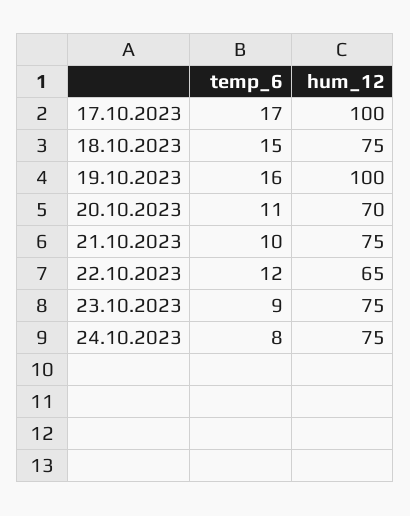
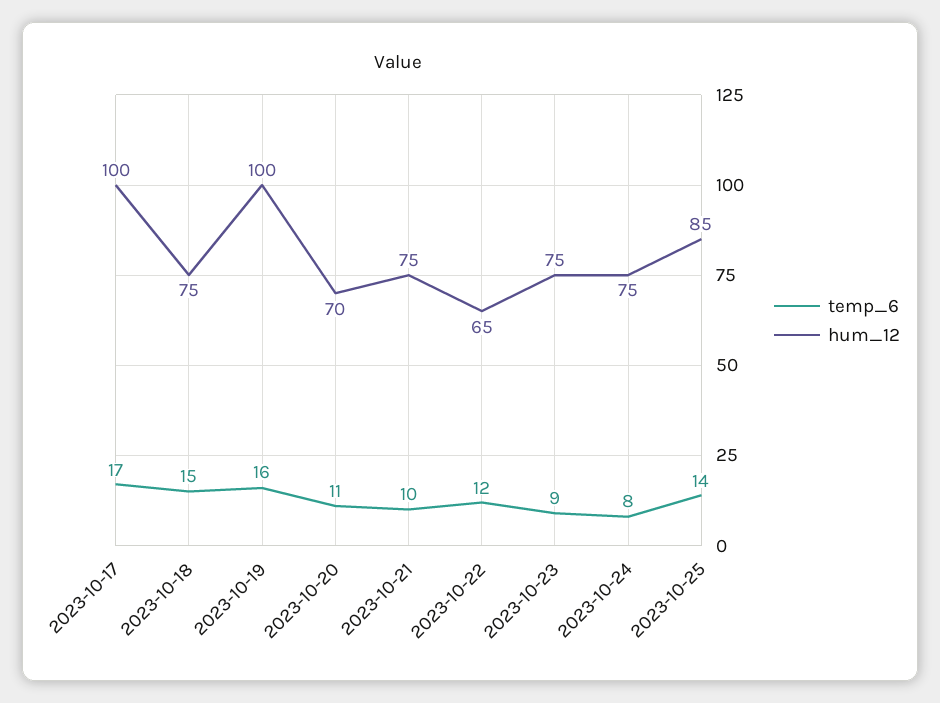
temp_6, 2023-10-25: none -> 14
hum_12, 2023-10-25: none -> 85

